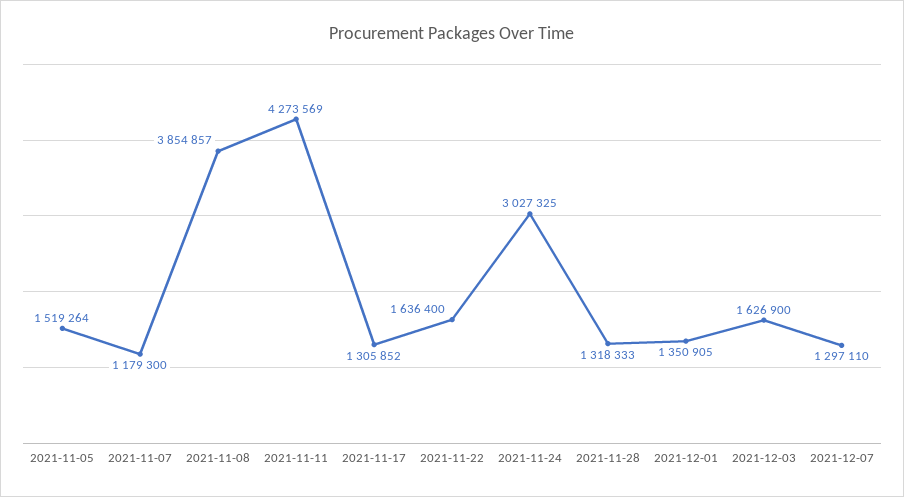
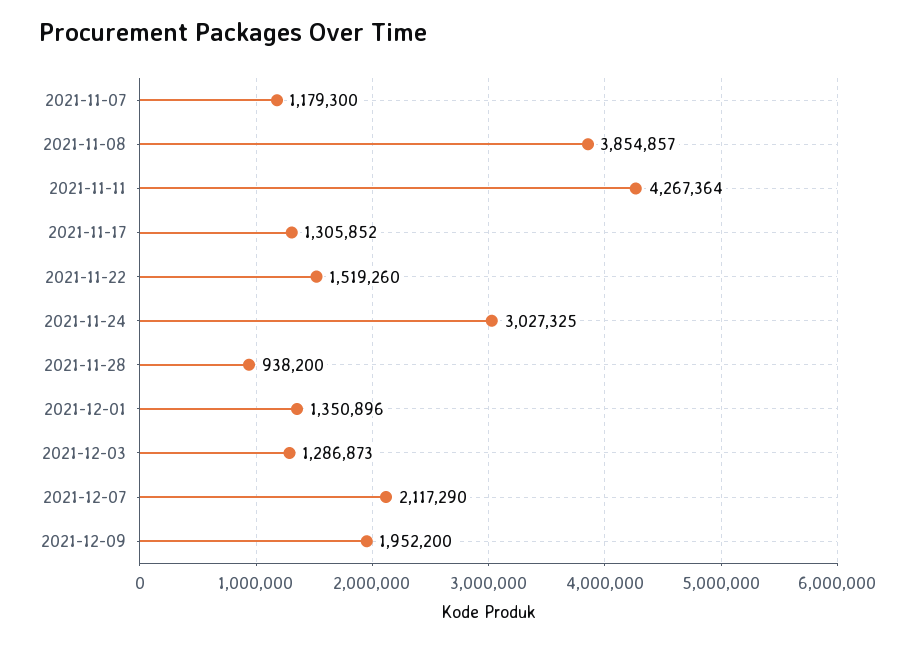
2021-11-05: 1519264 -> none
2021-11-11: 4273569 -> 4267364
2021-11-22: 1636400 -> 1519260
2021-11-28: 1318333 -> 938200
2021-12-01: 1350905 -> 1350896
2021-12-03: 1626900 -> 1286873
2021-12-07: 1297110 -> 2117290
2021-12-09: none -> 1952200

